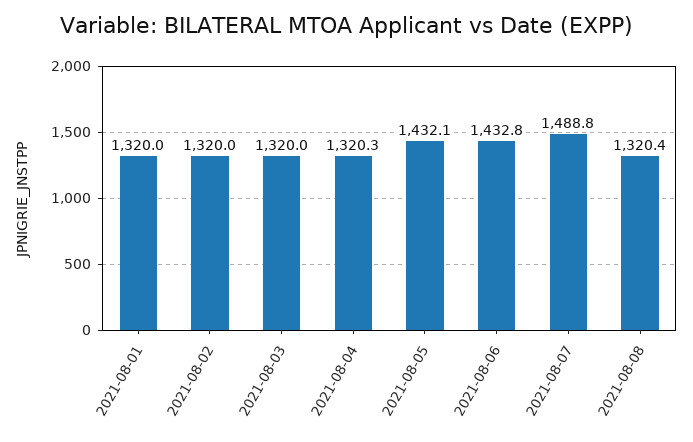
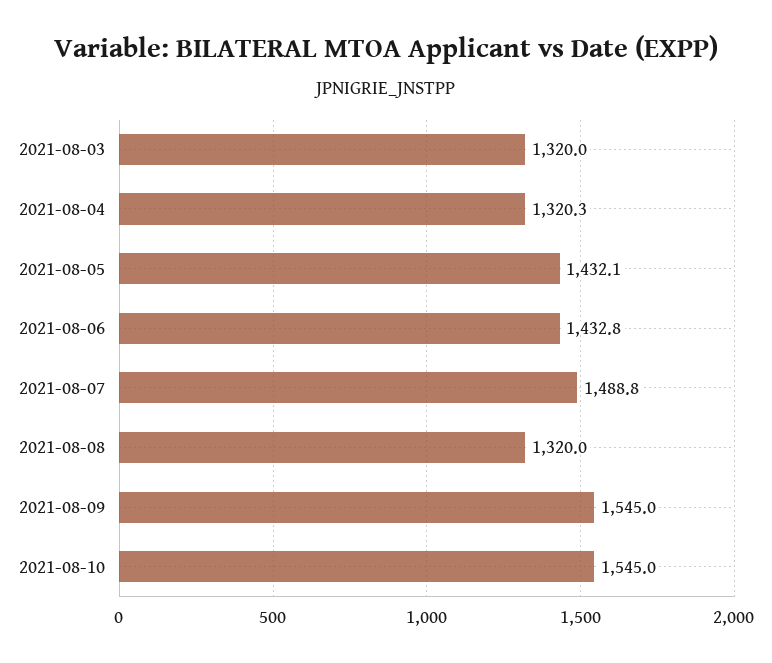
2021-08-01: 1320 -> none
2021-08-02: 1320 -> none
2021-08-08: 1320.4 -> 1320
2021-08-09: none -> 1545
2021-08-10: none -> 1545

